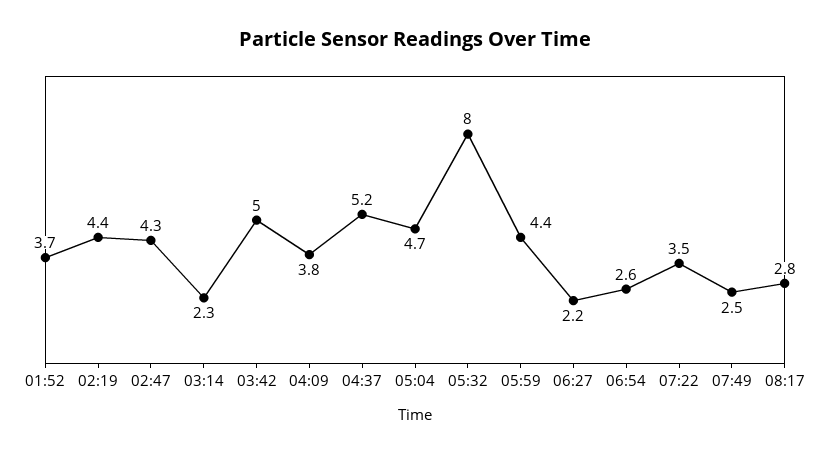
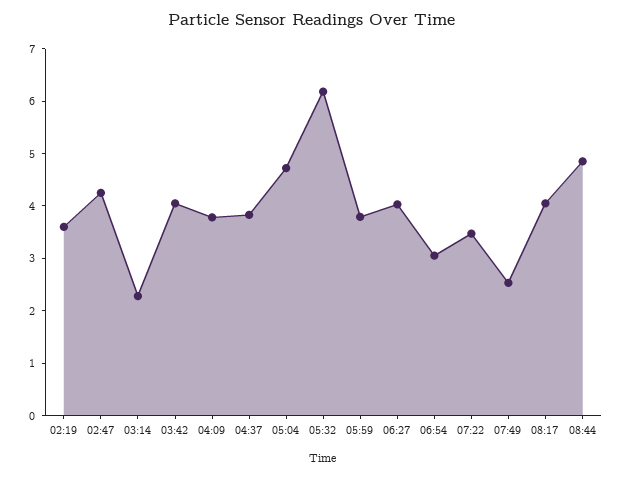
01:52: 3.7 -> none
02:19: 4.4 -> 3.6
03:42: 5 -> 4
04:37: 5.2 -> 3.8
05:32: 8 -> 6.2
05:59: 4.4 -> 3.8
06:27: 2.2 -> 4
06:54: 2.6 -> 3
08:17: 2.8 -> 4
08:44: none -> 4.8

